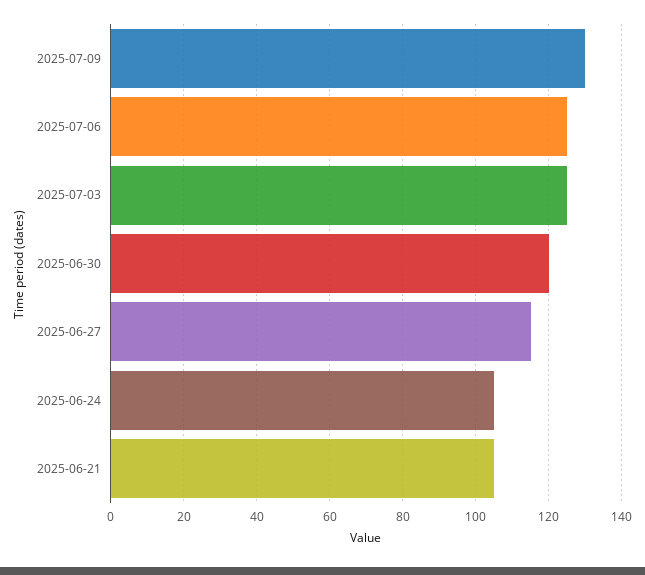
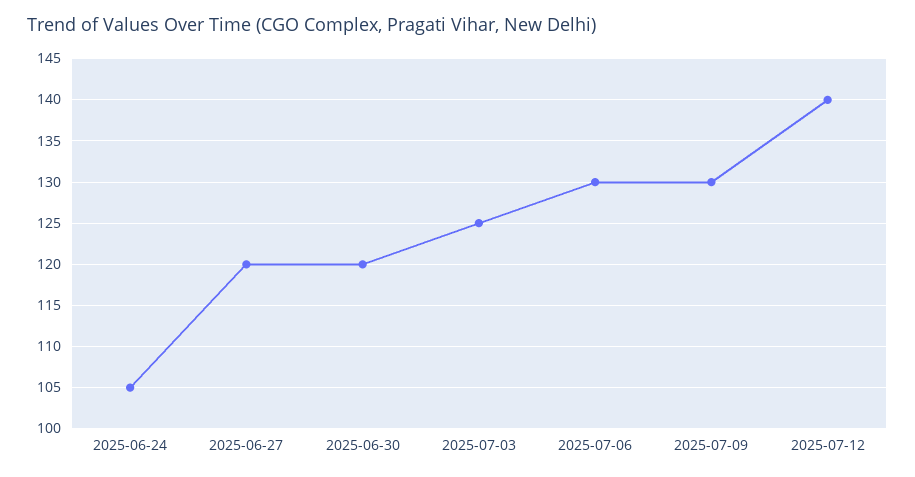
2025-07-06: 125 -> 130
2025-06-27: 115 -> 120
2025-06-21: 105 -> none
2025-07-12: none -> 140

